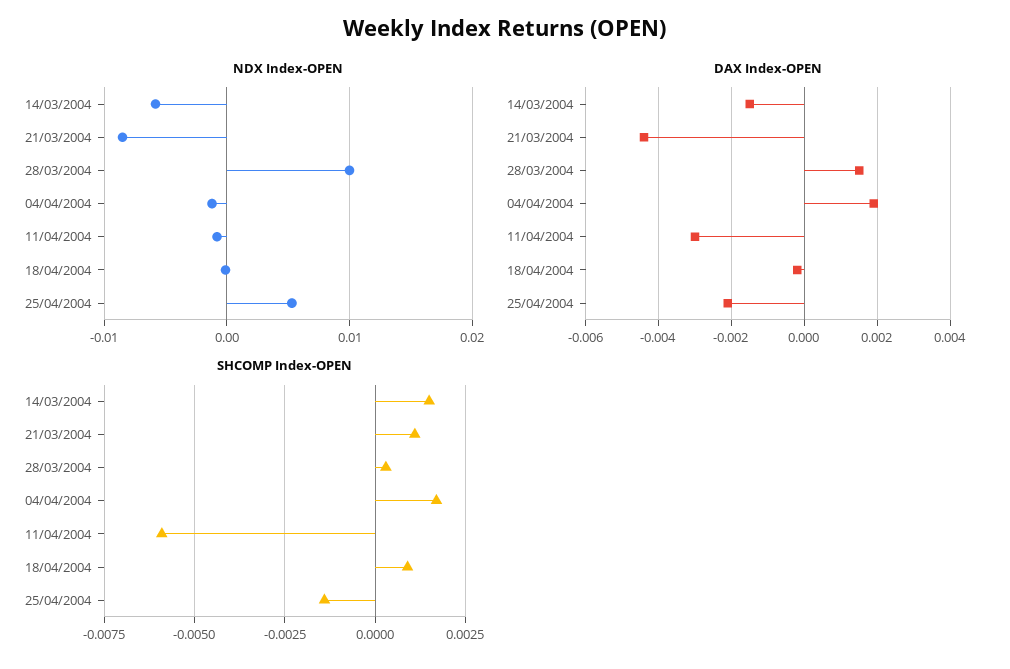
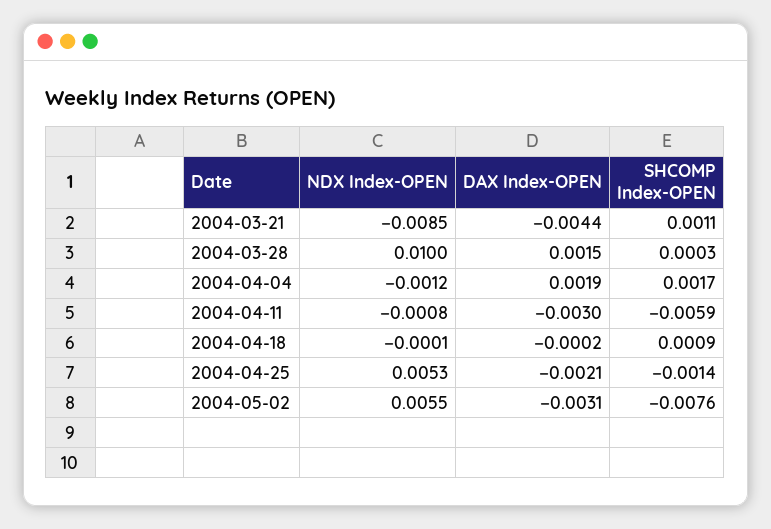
NDX Index-OPEN, 14/03/2004: -0.006 -> none
DAX Index-OPEN, 14/03/2004: -0.0015 -> none
SHCOMP Index-OPEN, 14/03/2004: 0.0015 -> none
NDX Index-OPEN, 2004-05-02: none -> 0.0055
DAX Index-OPEN, 2004-05-02: none -> -0.0031
SHCOMP Index-OPEN, 2004-05-02: none -> -0.0076

